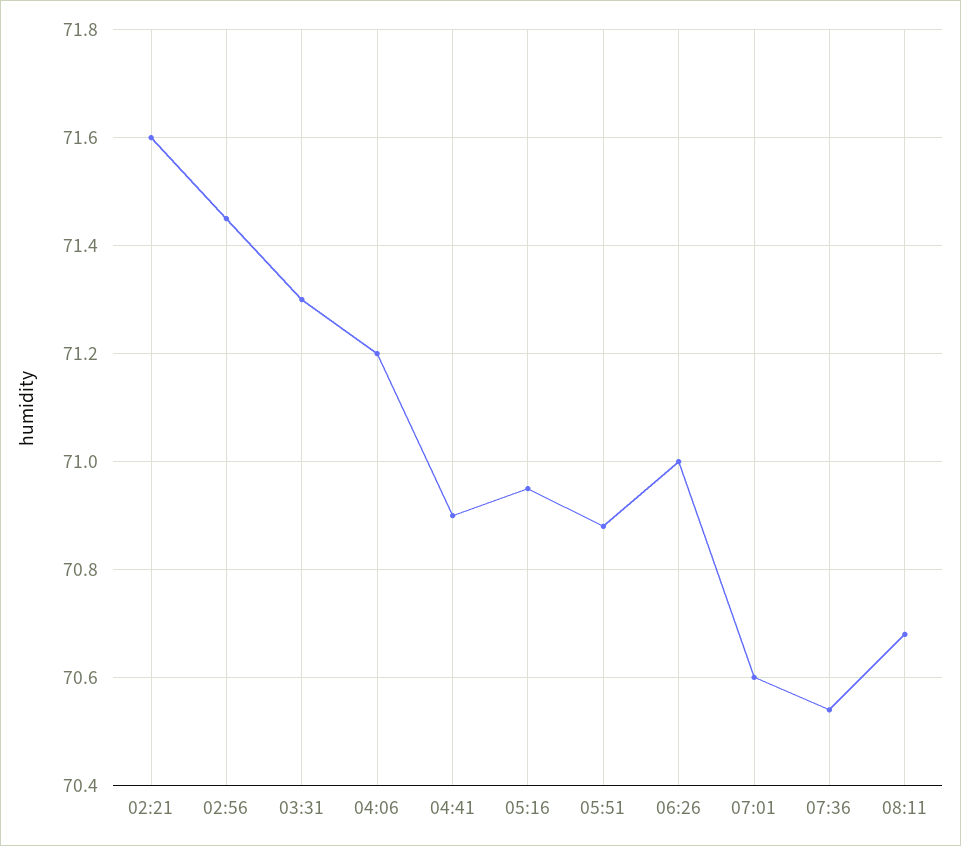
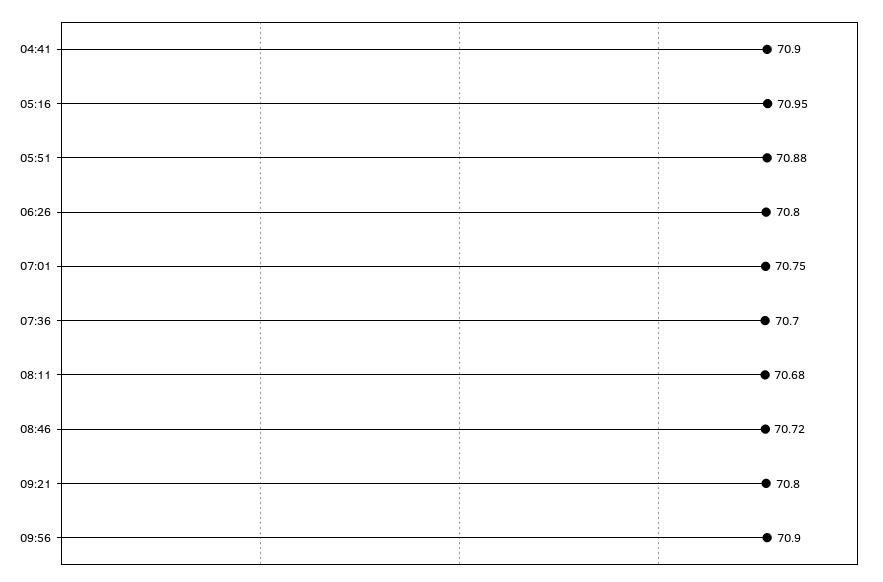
02:21: 71.6 -> none
02:56: 71.45 -> none
03:31: 71.3 -> none
04:06: 71.2 -> none
06:26: 71 -> 70.8
07:01: 70.6 -> 70.75
07:36: 70.55 -> 70.7
08:46: none -> 70.72
09:21: none -> 70.8
09:56: none -> 70.9

